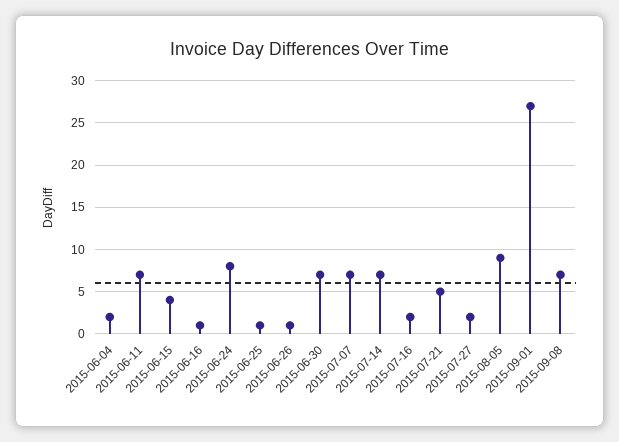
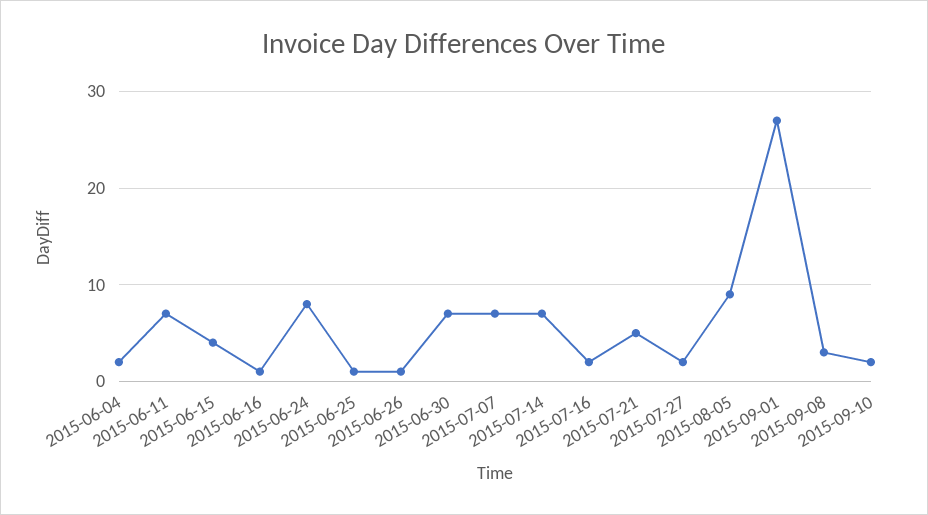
2015-09-08: 7 -> 3
2015-09-10: none -> 2

